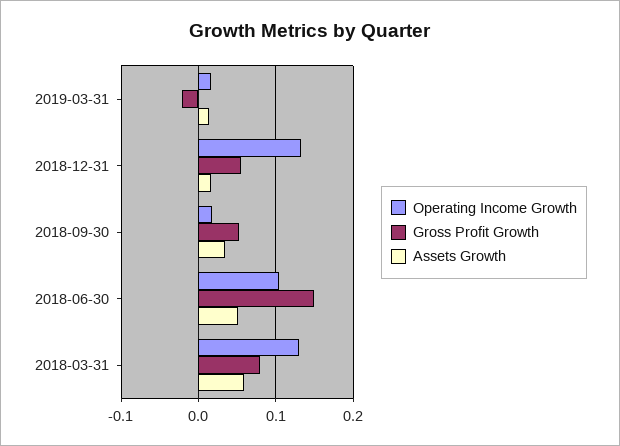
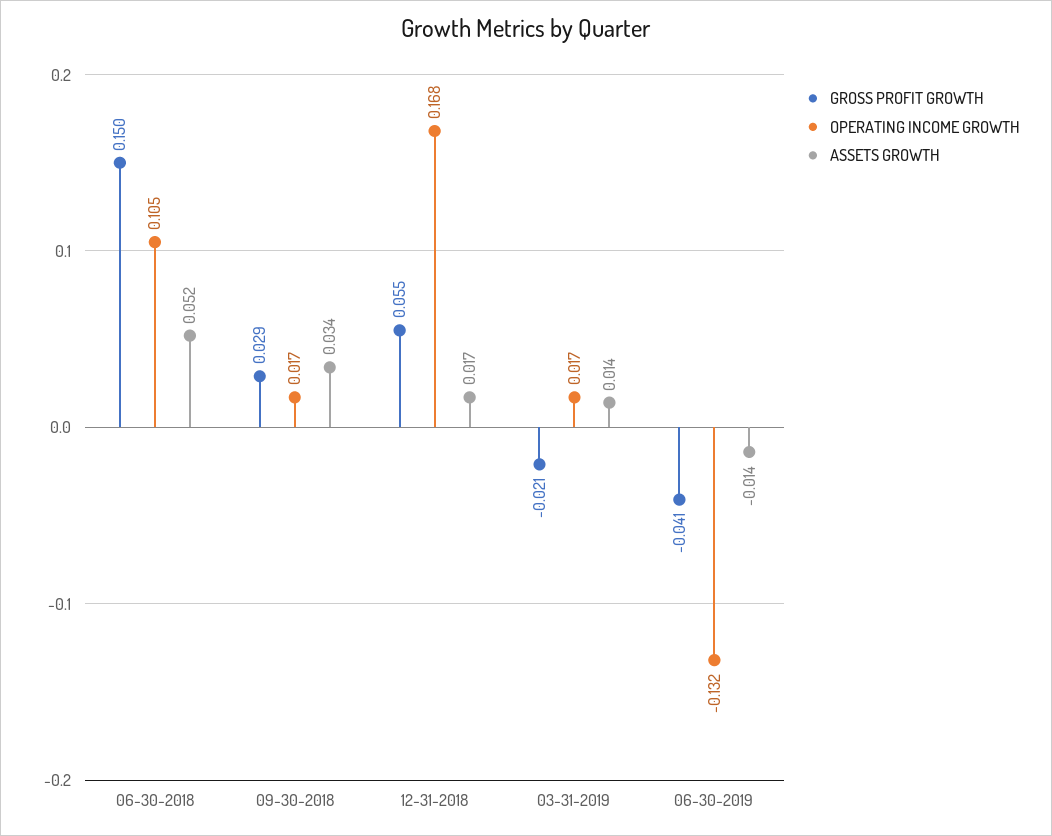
Operating Income Growth, 2018-12-31: 0.13 -> 0.168
Gross Profit Growth, 2018-09-30: 0.05 -> 0.029
Operating Income Growth, 2018-03-31: 0.13 -> none
Gross Profit Growth, 2018-03-31: 0.08 -> none
Assets Growth, 2018-03-31: 0.06 -> none
Gross Profit Growth, 06-30-2019: none -> -0.041
Operating Income Growth, 06-30-2019: none -> -0.132
Assets Growth, 06-30-2019: none -> -0.014

